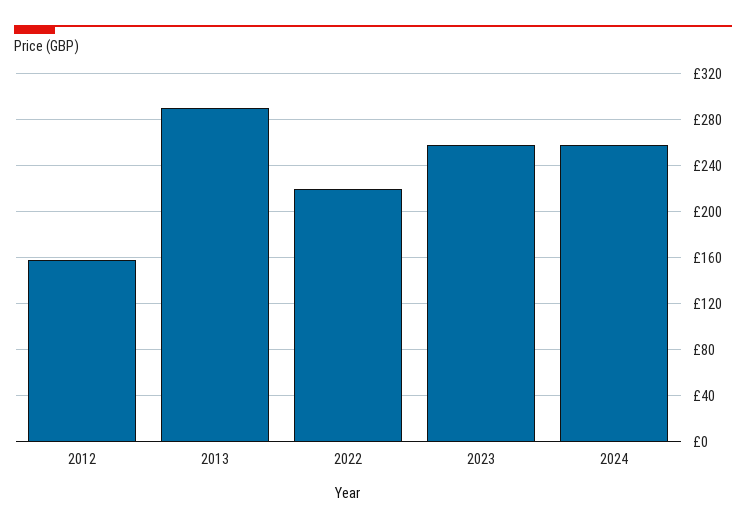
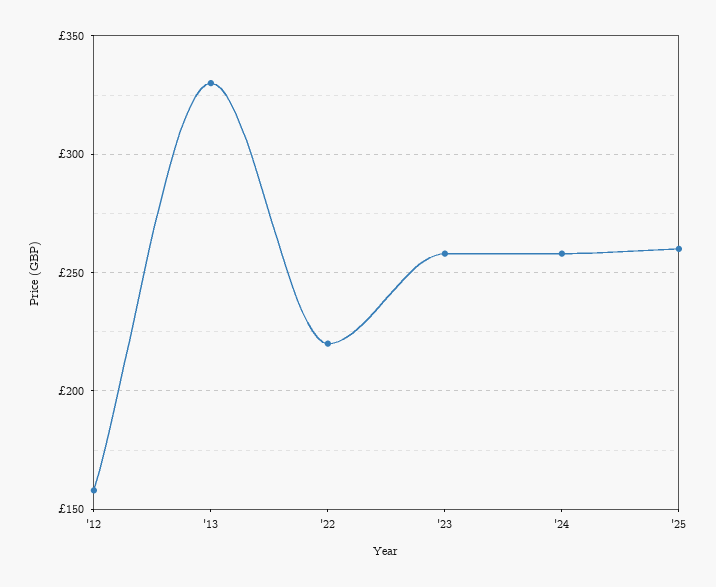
2013: 290 -> 330
'25: none -> 260

